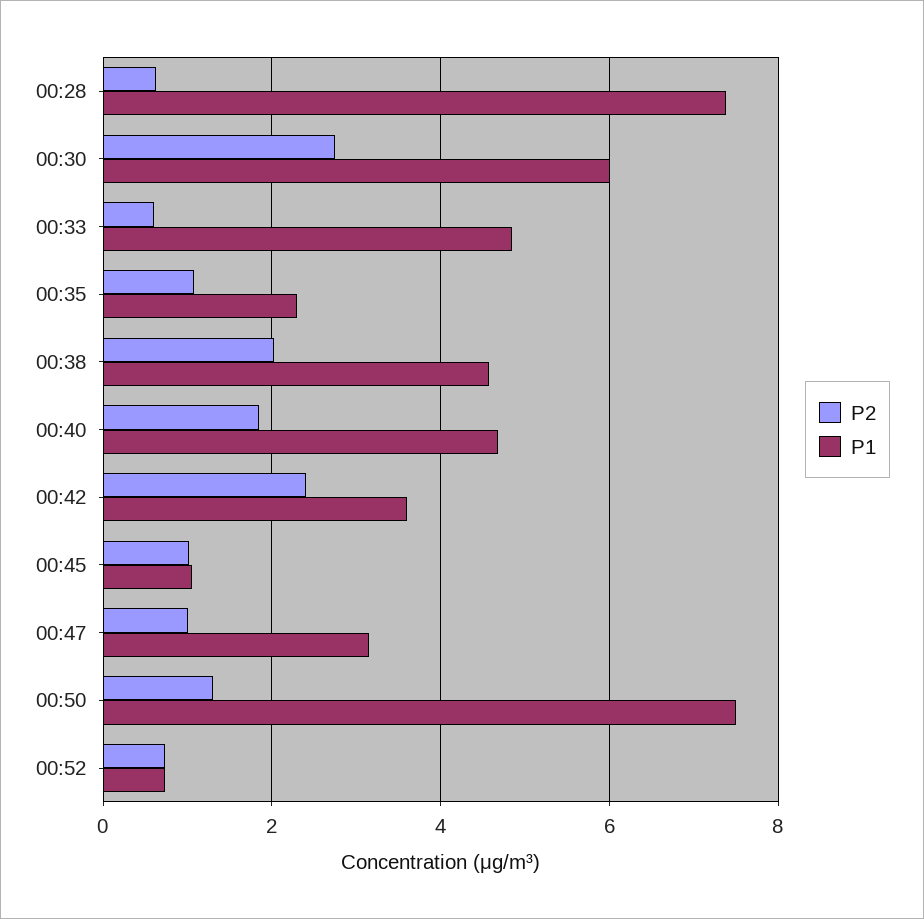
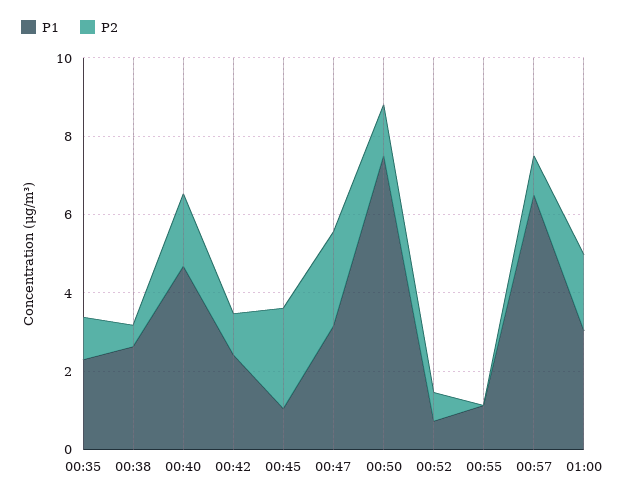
P2, 00:28: 0.6 -> none
P1, 00:28: 7.4 -> none
P2, 00:30: 2.8 -> none
P1, 00:30: 6 -> none
P2, 00:33: 0.6 -> none
P1, 00:33: 4.8 -> none
P2, 00:38: 2 -> 0.5
P1, 00:38: 4.6 -> 2.5
P2, 00:42: 2.4 -> 1
P1, 00:42: 3.6 -> 2.5
P2, 00:45: 1 -> 2.5
P2, 00:47: 1 -> 2.5
P1, 00:55: none -> 1
P2, 00:55: none -> 0
P1, 00:57: none -> 6.5
P2, 00:57: none -> 1
P1, 01:00: none -> 3
P2, 01:00: none -> 2

